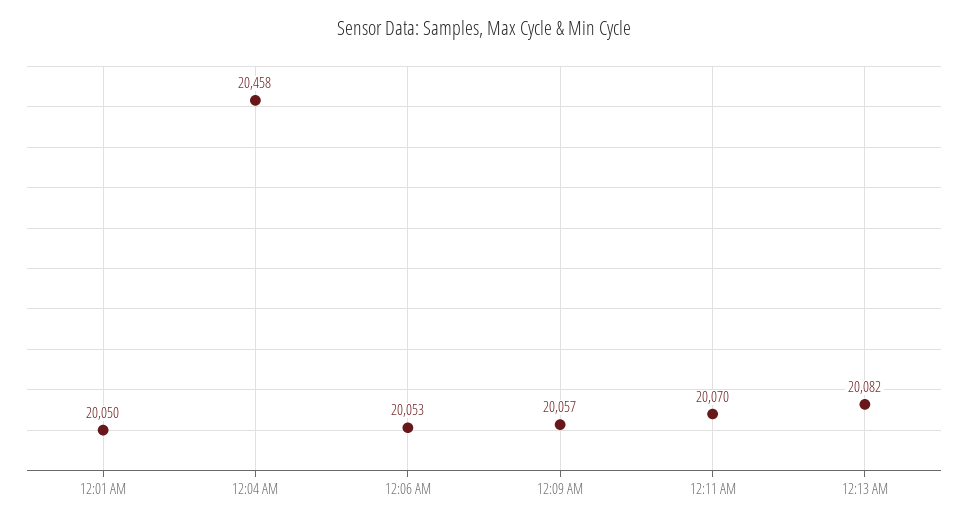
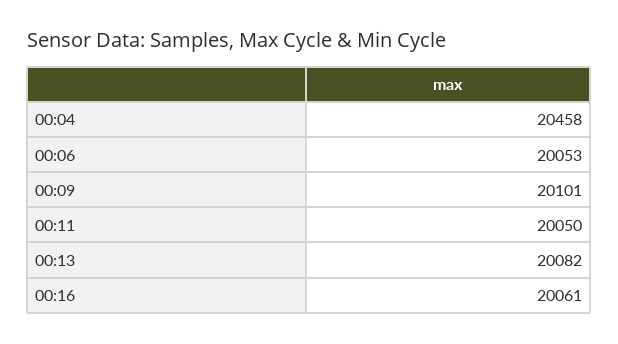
12:01 AM: 20050 -> none
12:09 AM: 20057 -> 20101
12:11 AM: 20070 -> 20050
00:16: none -> 20061

